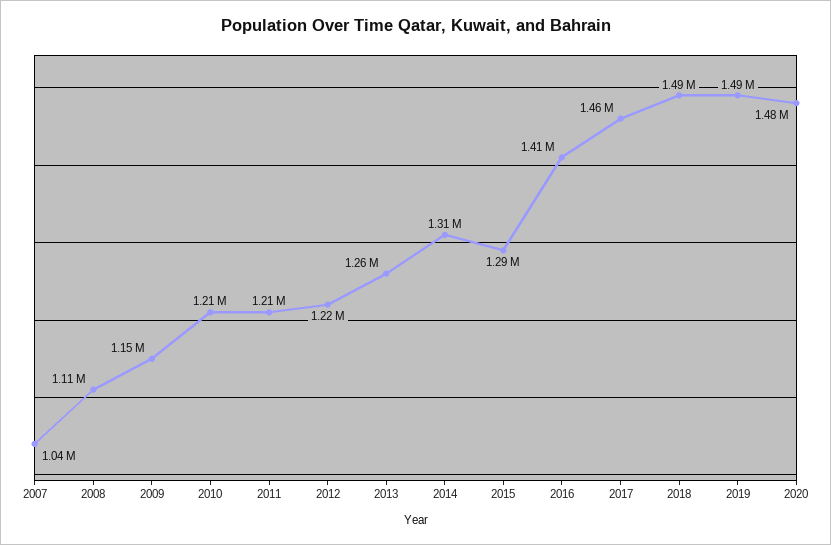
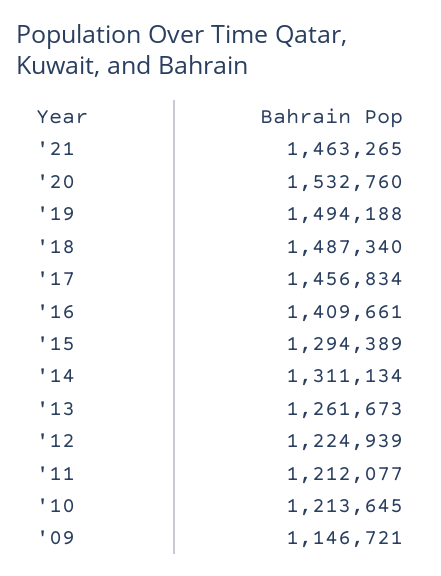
2007: 1040000 -> none
2008: 1110000 -> none
2020: 1480000 -> 1532760
'21: none -> 1463265

